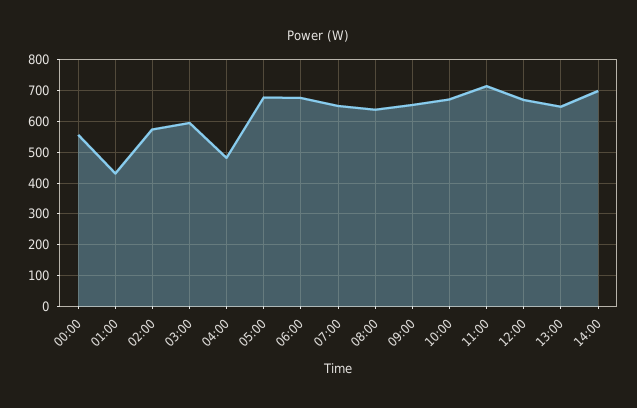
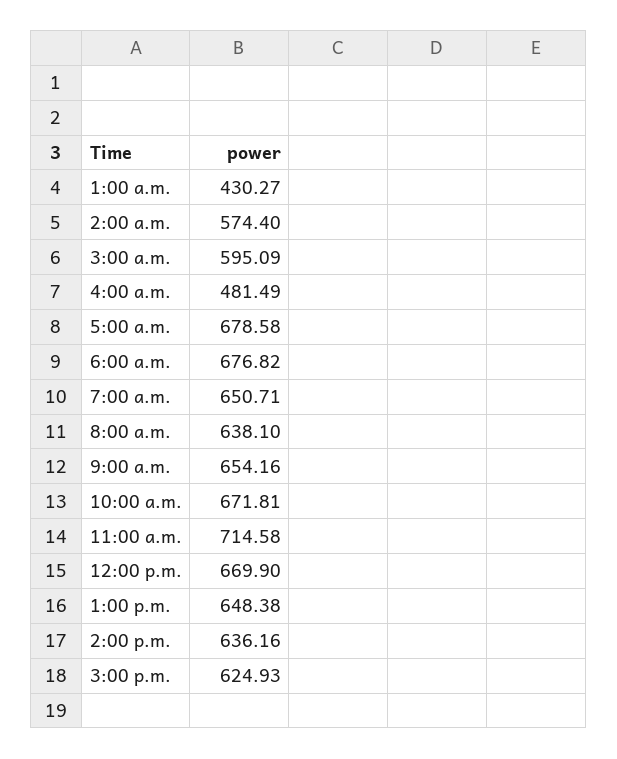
00:00: 560 -> none
14:00: 700 -> 636.16
3:00 p.m.: none -> 624.93

